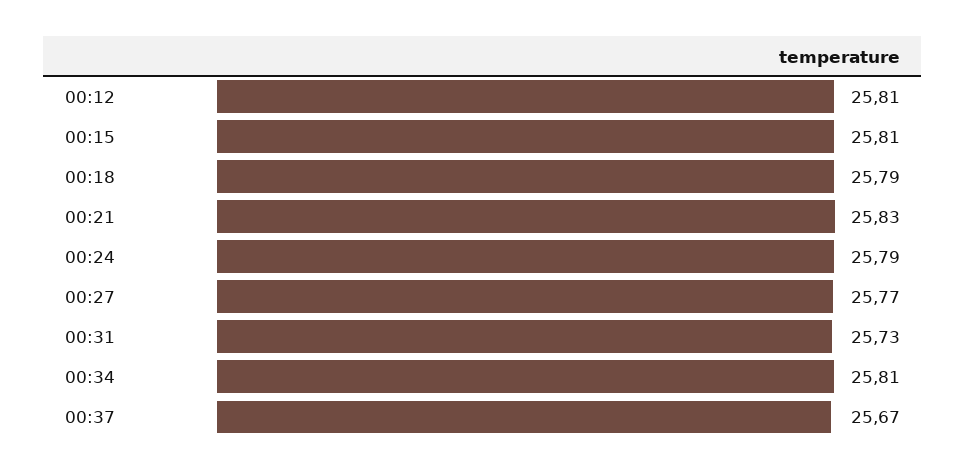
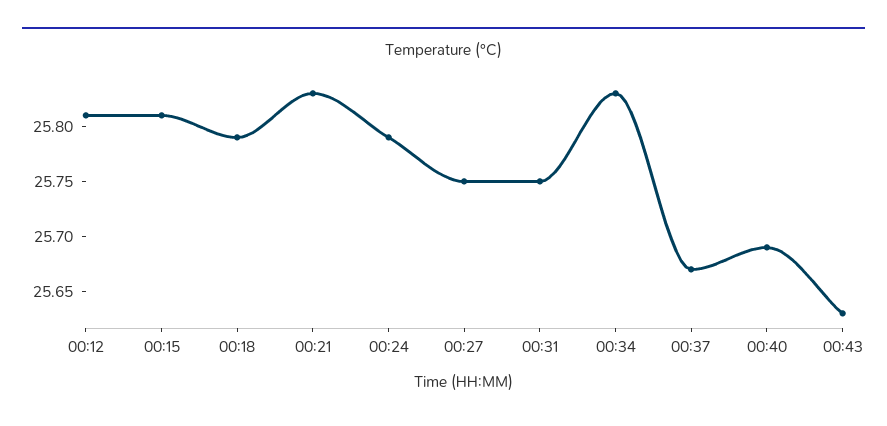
00:27: 25.77 -> 25.75
00:31: 25.73 -> 25.75
00:34: 25.81 -> 25.83
00:40: none -> 25.69
00:43: none -> 25.63

